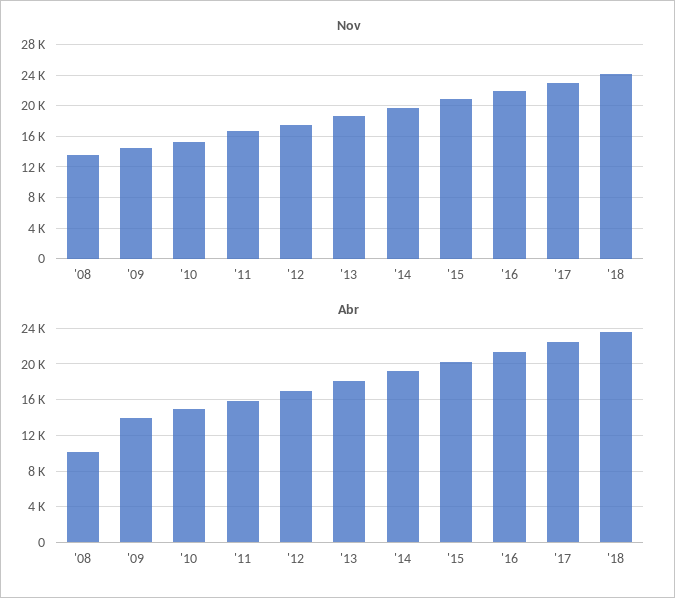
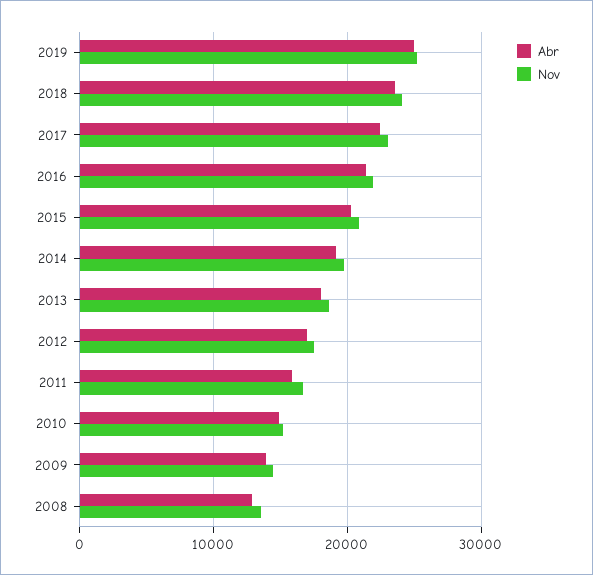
Abr, '08: 10000 -> 13000
Abr, 2019: none -> 25000
Nov, 2019: none -> 25000

